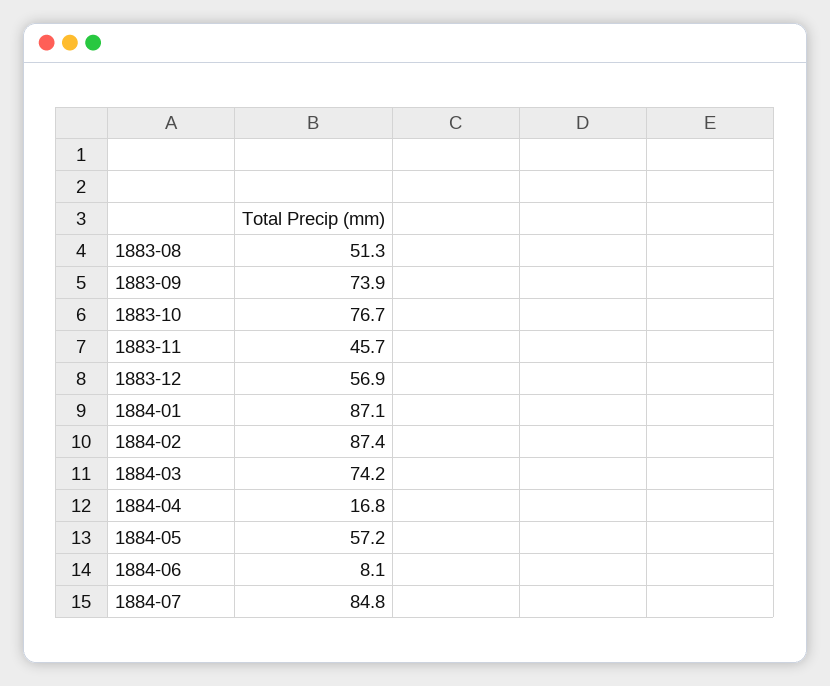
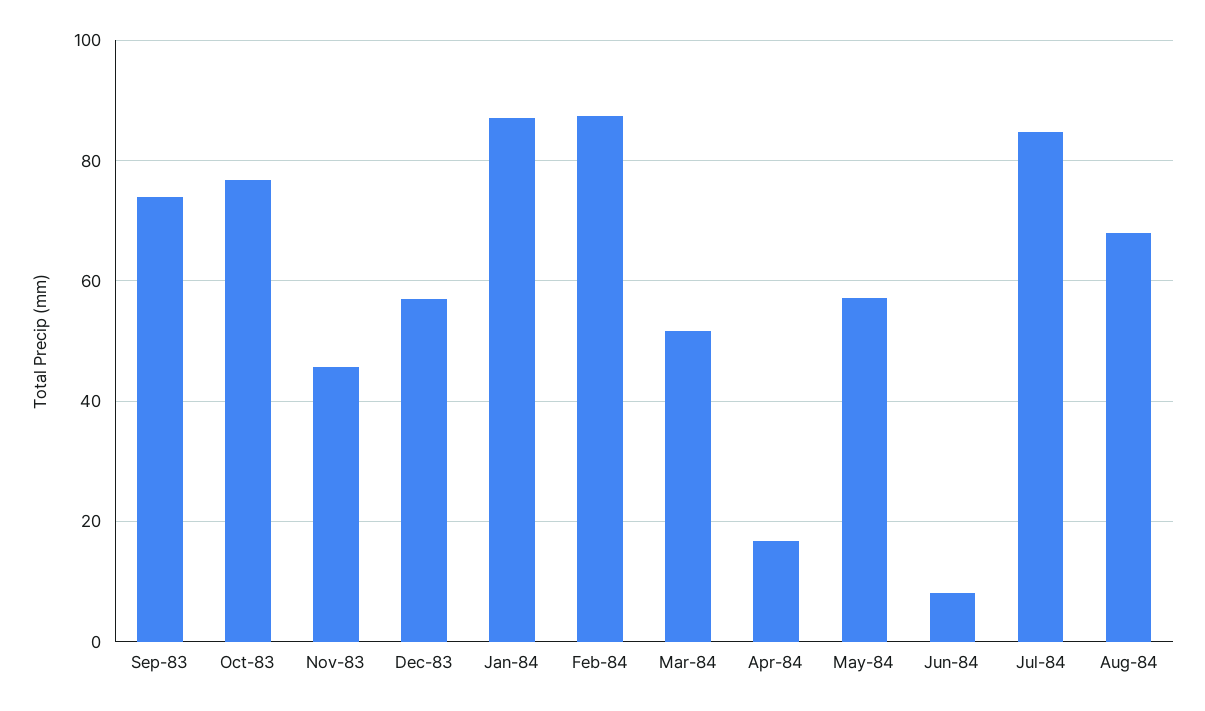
1883-08: 51.3 -> none
1884-03: 74.2 -> 52
Aug-84: none -> 68

